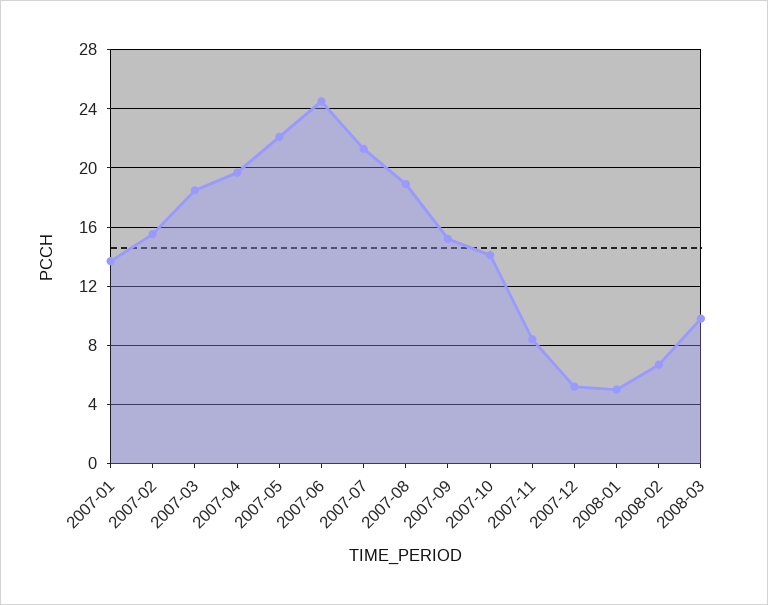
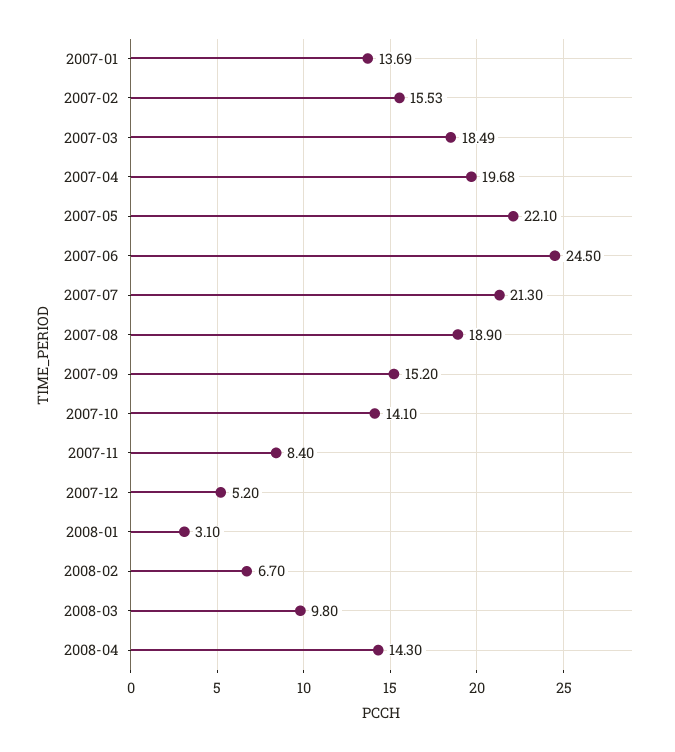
2008-01: 5 -> 3.1
2008-04: none -> 14.3

